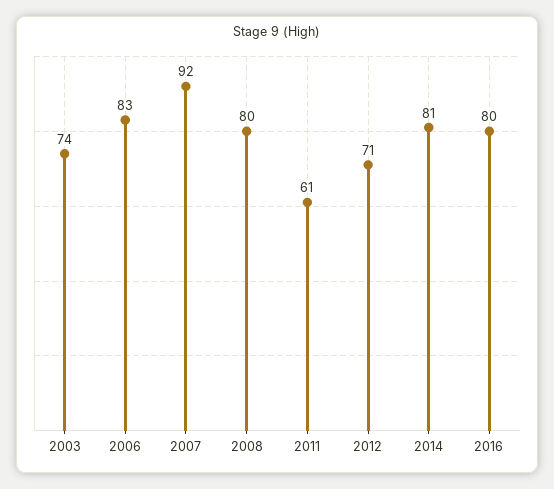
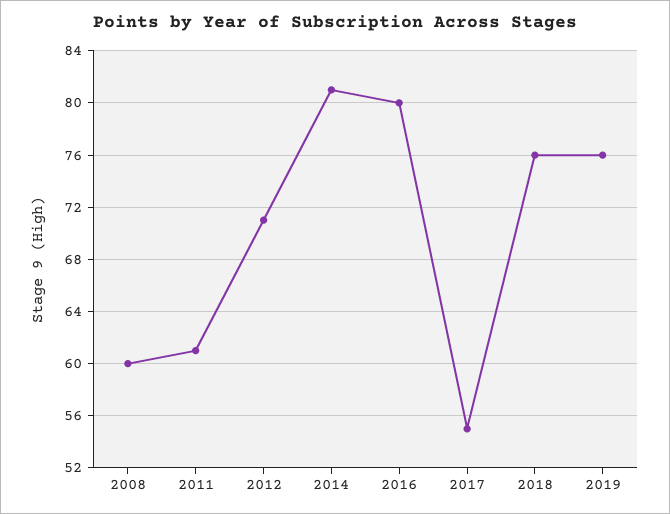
2003: 74 -> none
2006: 83 -> none
2007: 92 -> none
2008: 80 -> 60
2017: none -> 55
2018: none -> 76
2019: none -> 76

